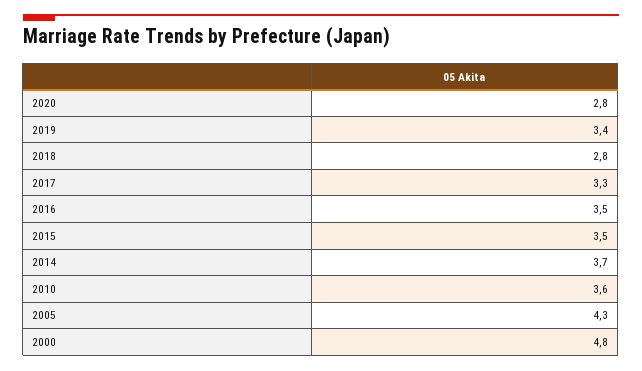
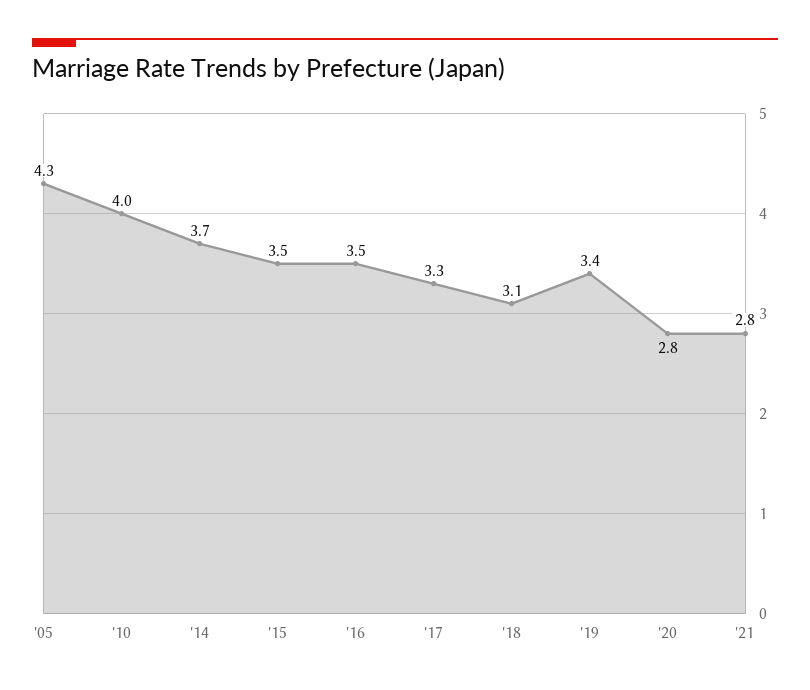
2018: 2.8 -> 3.1
2010: 3.6 -> 4
2000: 4.8 -> none
'21: none -> 2.8

